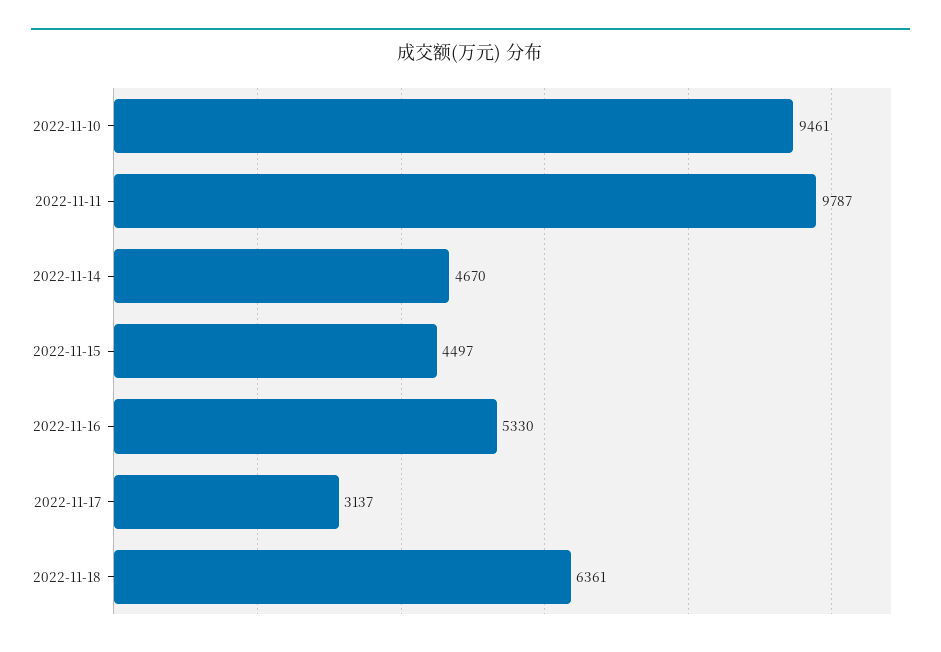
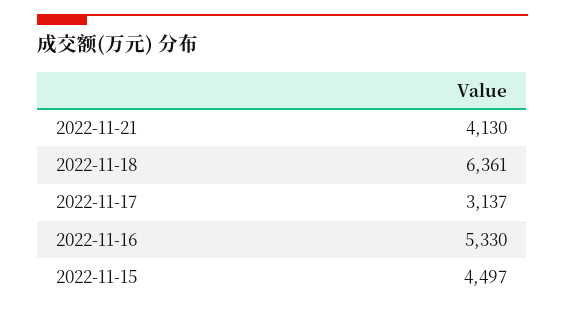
2022-11-10: 9461 -> none
2022-11-11: 9787 -> none
2022-11-14: 4670 -> none
2022-11-21: none -> 4130

